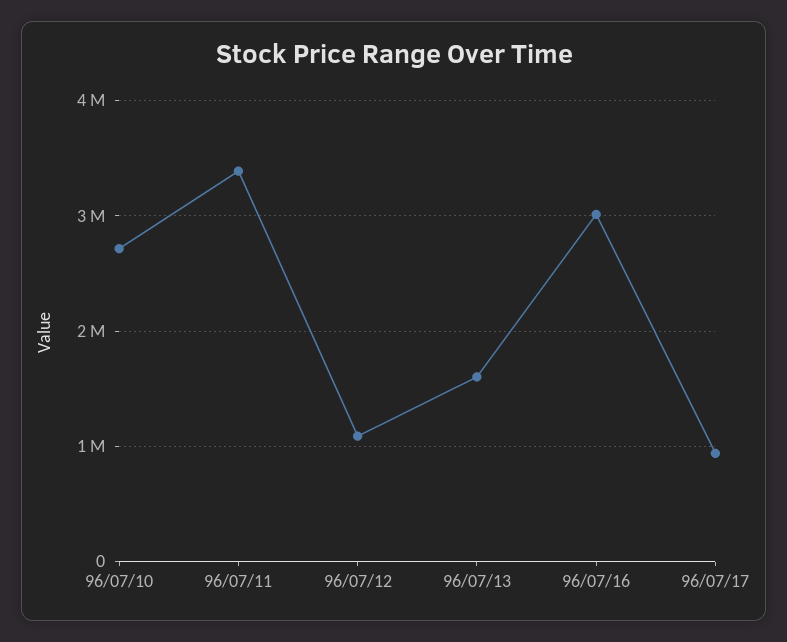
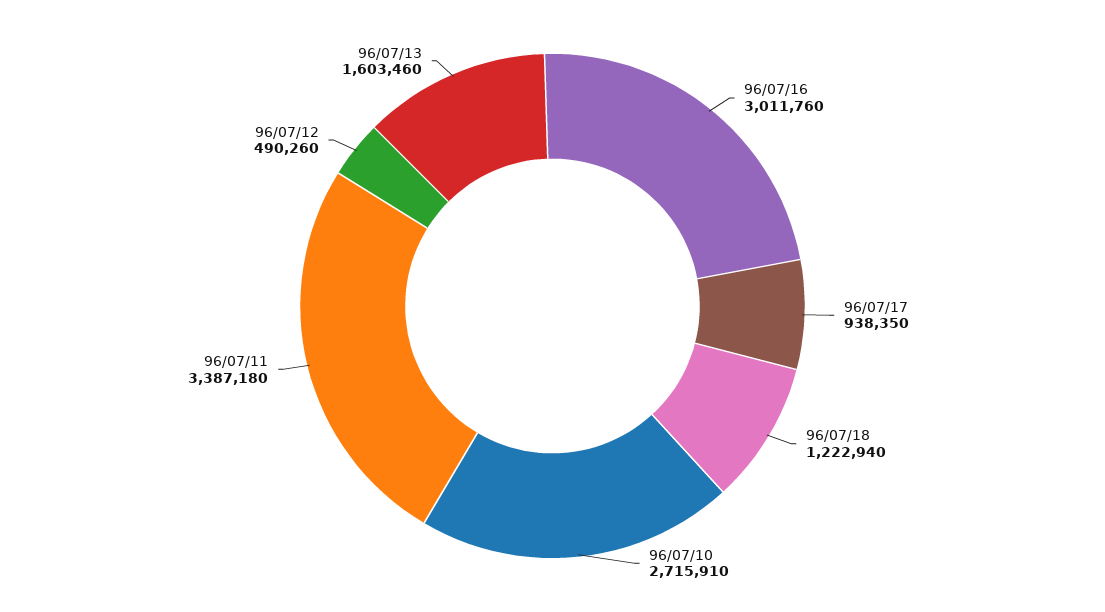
96/07/12: 1100000 -> 490260
96/07/18: none -> 1222940

